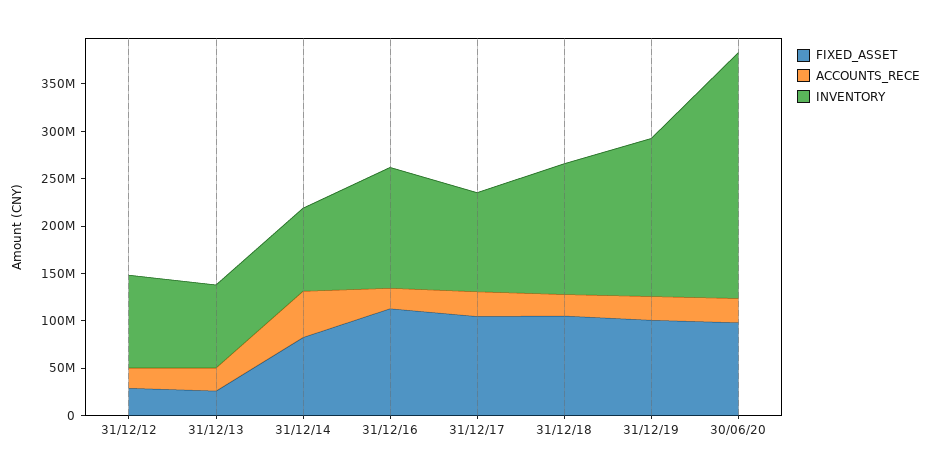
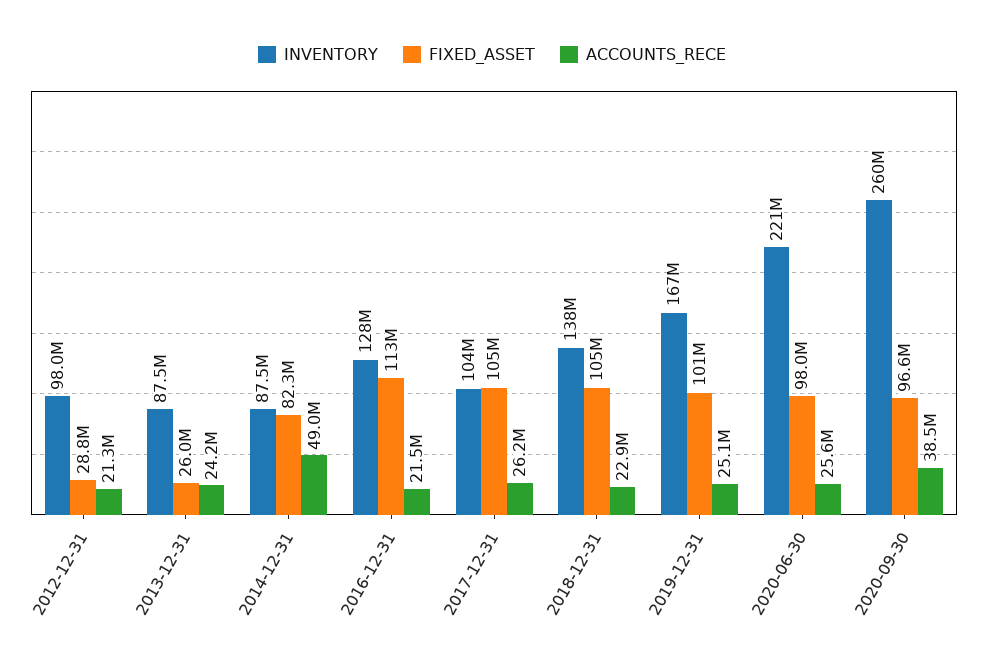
INVENTORY, 30/06/20: 260000000 -> 221000000
INVENTORY, 2020-09-30: none -> 260000000
FIXED_ASSET, 2020-09-30: none -> 96600000
ACCOUNTS_RECE, 2020-09-30: none -> 38500000

